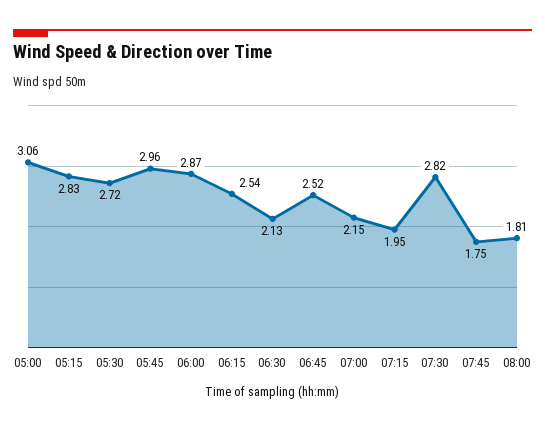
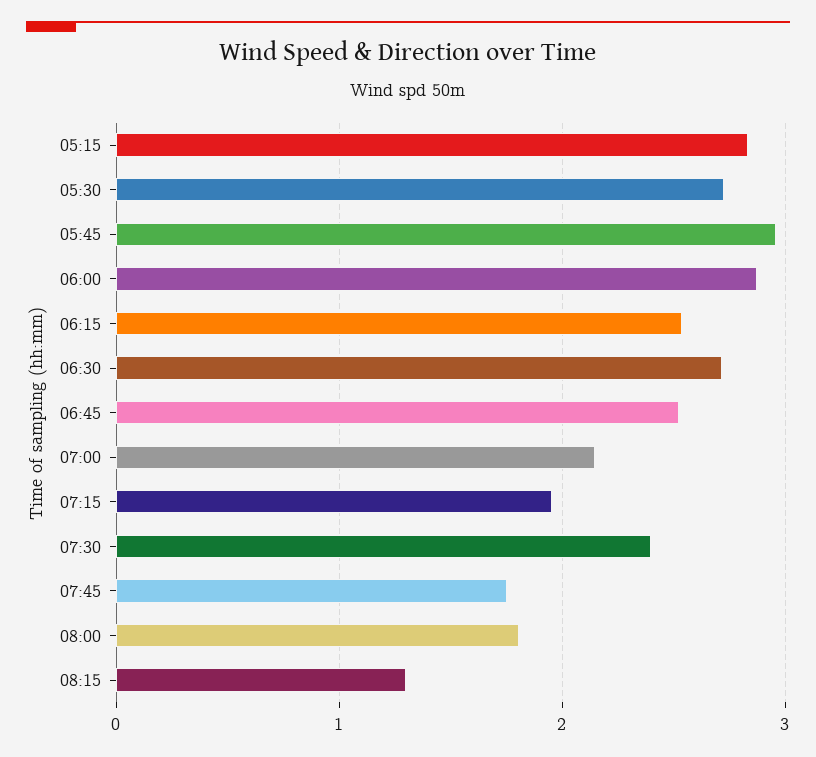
05:00: 3.06 -> none
06:30: 2.13 -> 2.7
07:30: 2.82 -> 2.4
08:15: none -> 1.3

